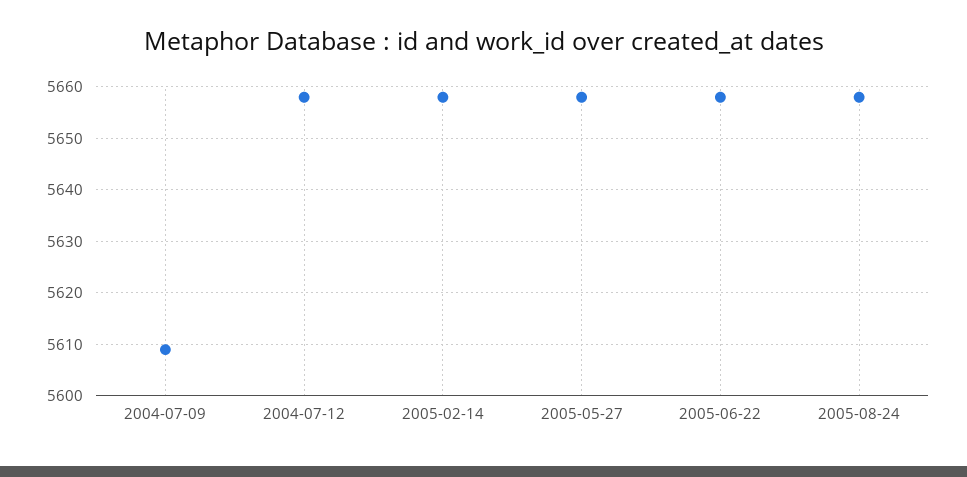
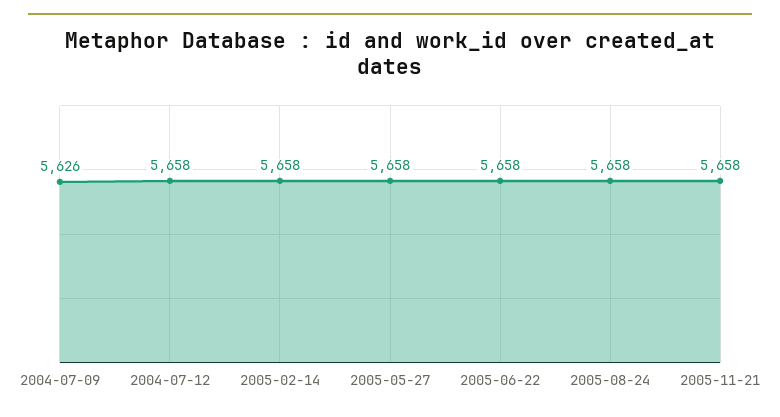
2004-07-09: 5610 -> 5626
2005-11-21: none -> 5658

